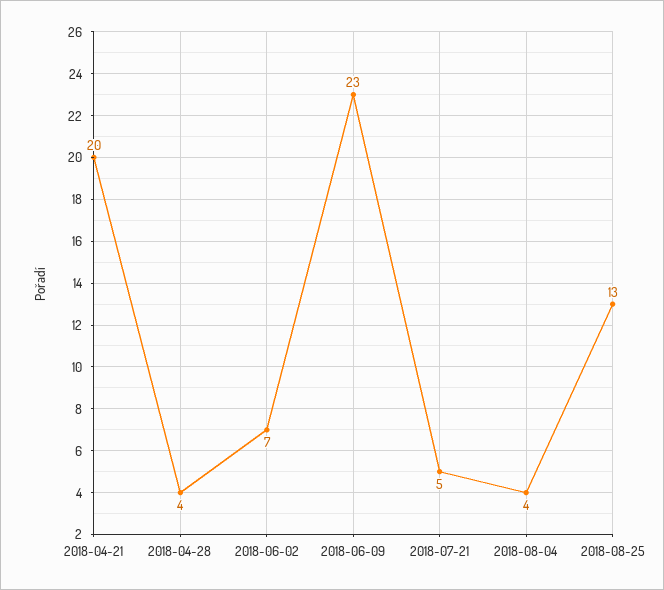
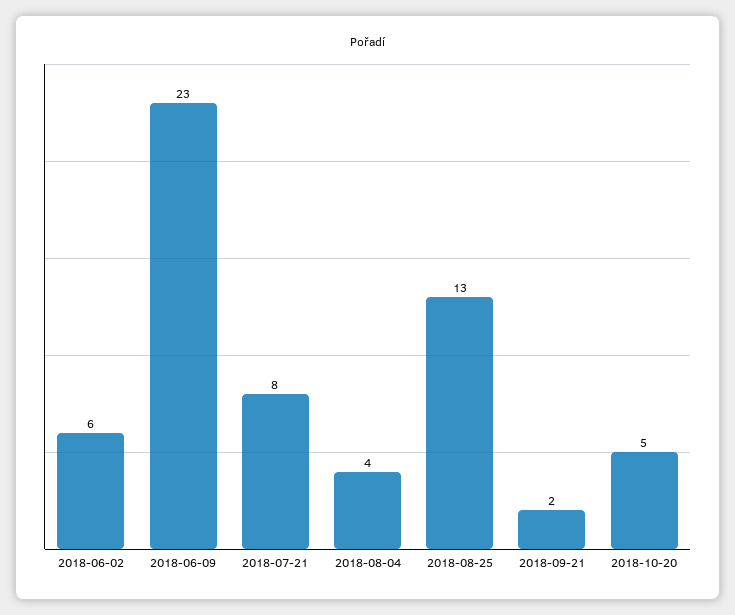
2018-04-21: 20 -> none
2018-04-28: 4 -> none
2018-06-02: 7 -> 6
2018-07-21: 5 -> 8
2018-09-21: none -> 2
2018-10-20: none -> 5

